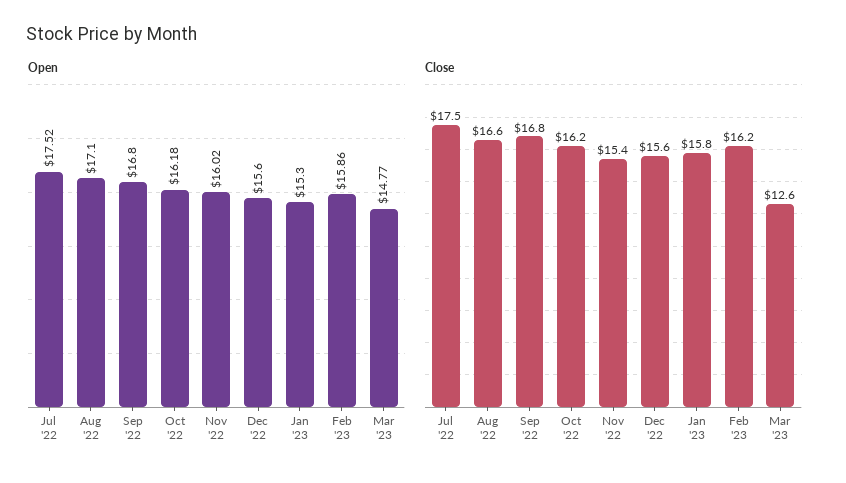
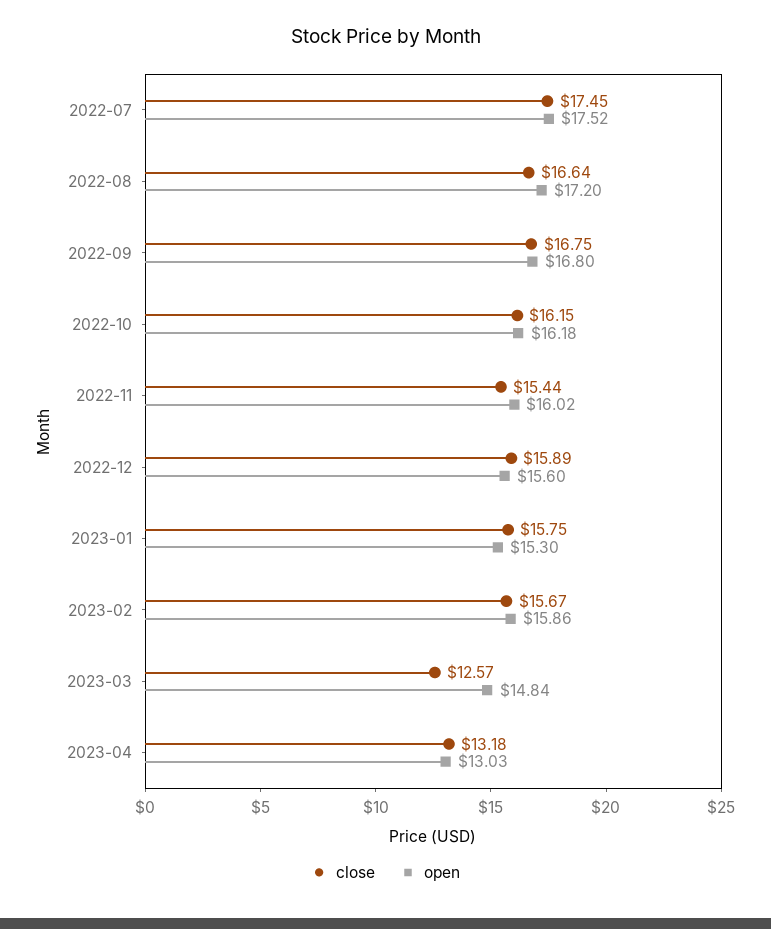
Open, Aug '22: 17.1 -> 17.2
Open, Mar '23: 14.77 -> 14.84
Close, Dec '22: 15.6 -> 15.89
Close, Feb '23: 16.2 -> 15.67
Close, 2023-04: none -> 13.18
Open, 2023-04: none -> 13.03

